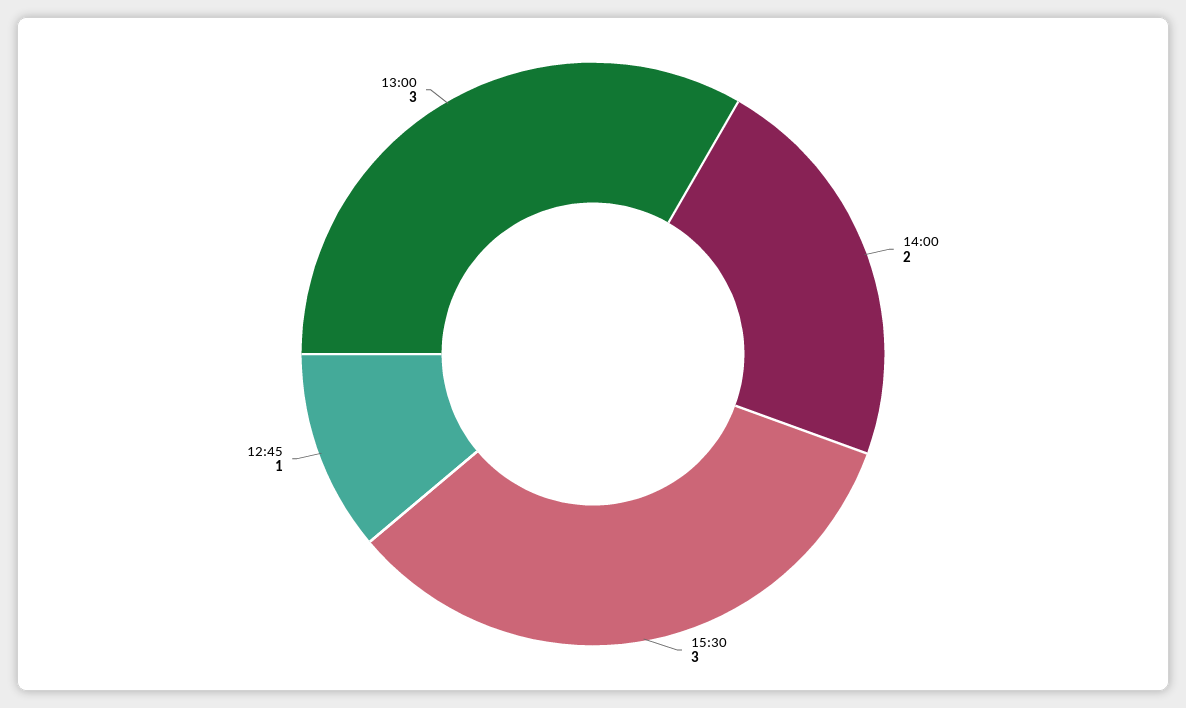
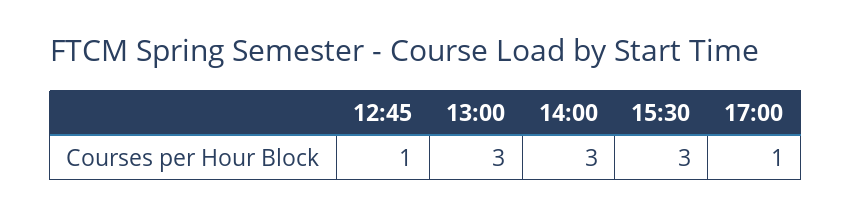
14:00: 2 -> 3
17:00: none -> 1

